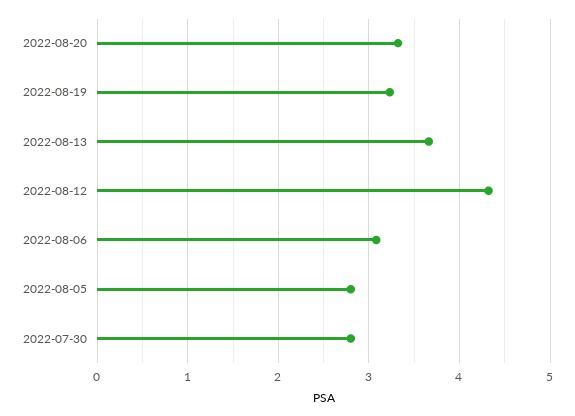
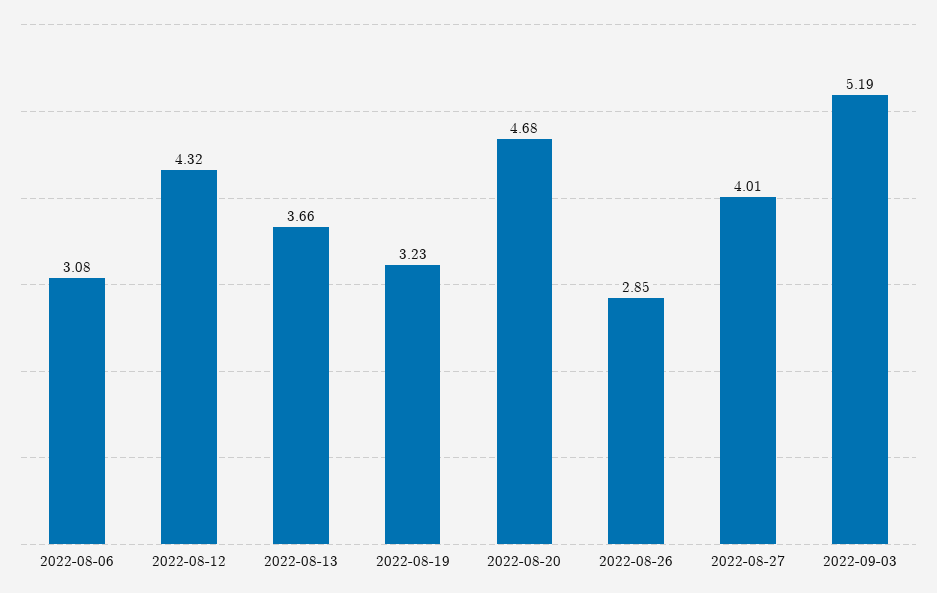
2022-08-20: 3.3 -> 4.68
2022-08-05: 2.8 -> none
2022-07-30: 2.8 -> none
2022-08-26: none -> 2.85
2022-08-27: none -> 4.01
2022-09-03: none -> 5.19

